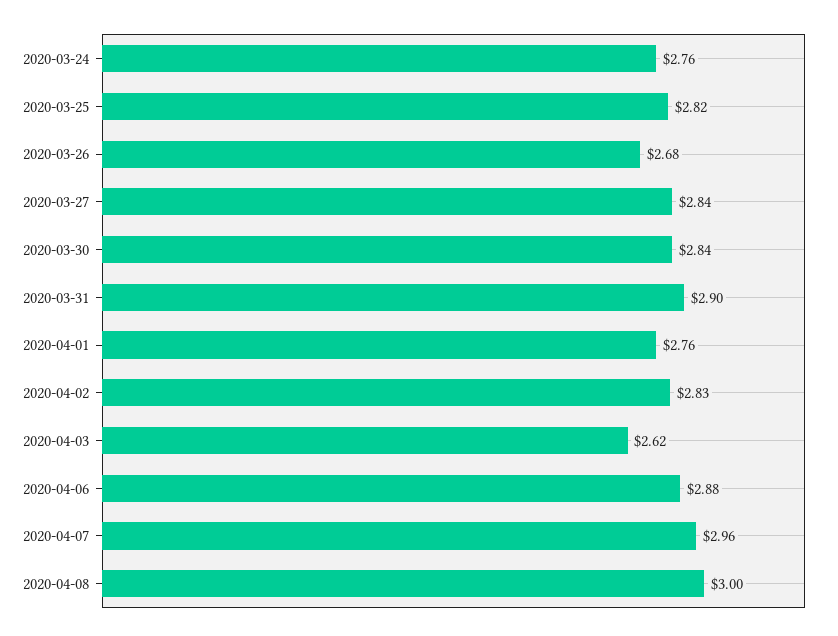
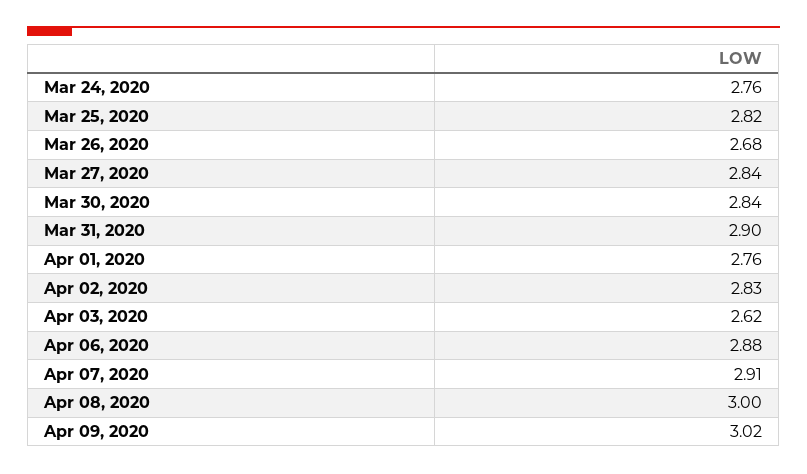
2020-04-07: 2.96 -> 2.91
Apr 09, 2020: none -> 3.02

